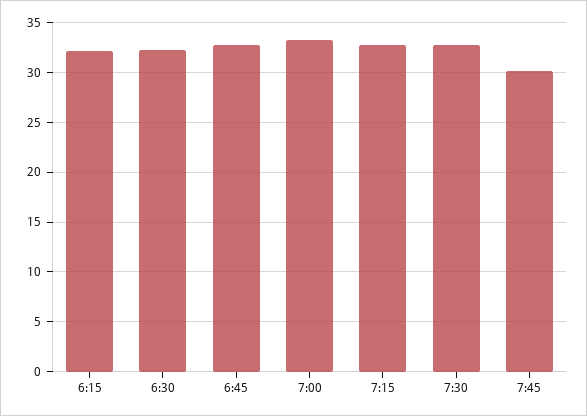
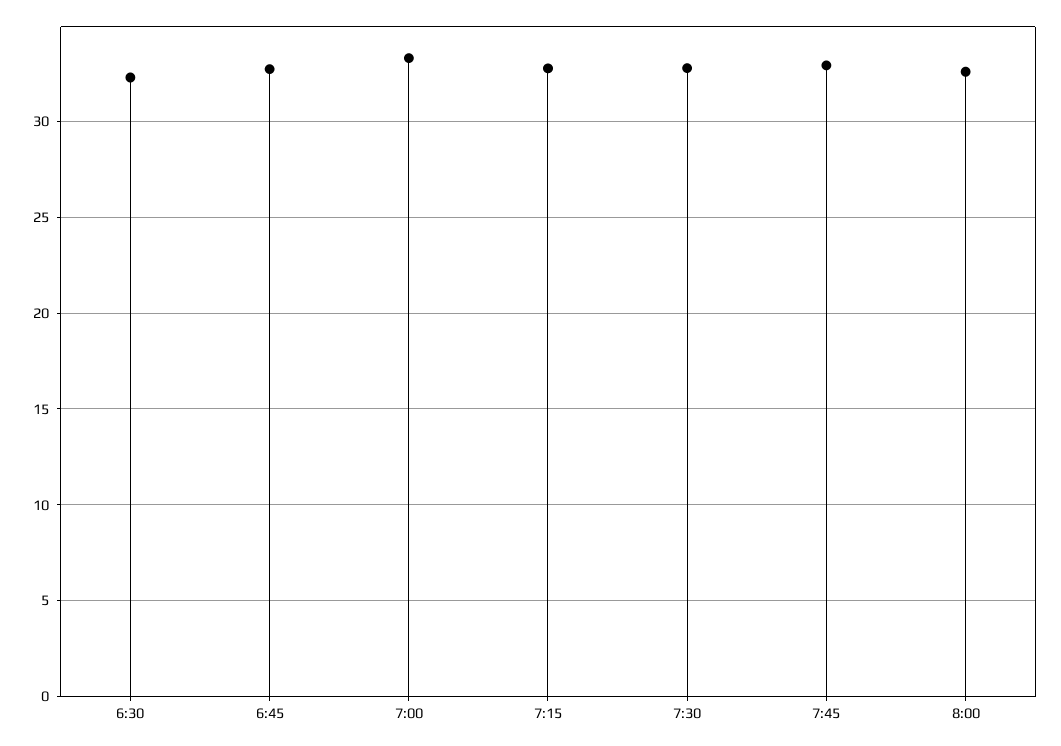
6:15: 32 -> none
7:45: 30 -> 33
8:00: none -> 32.5

